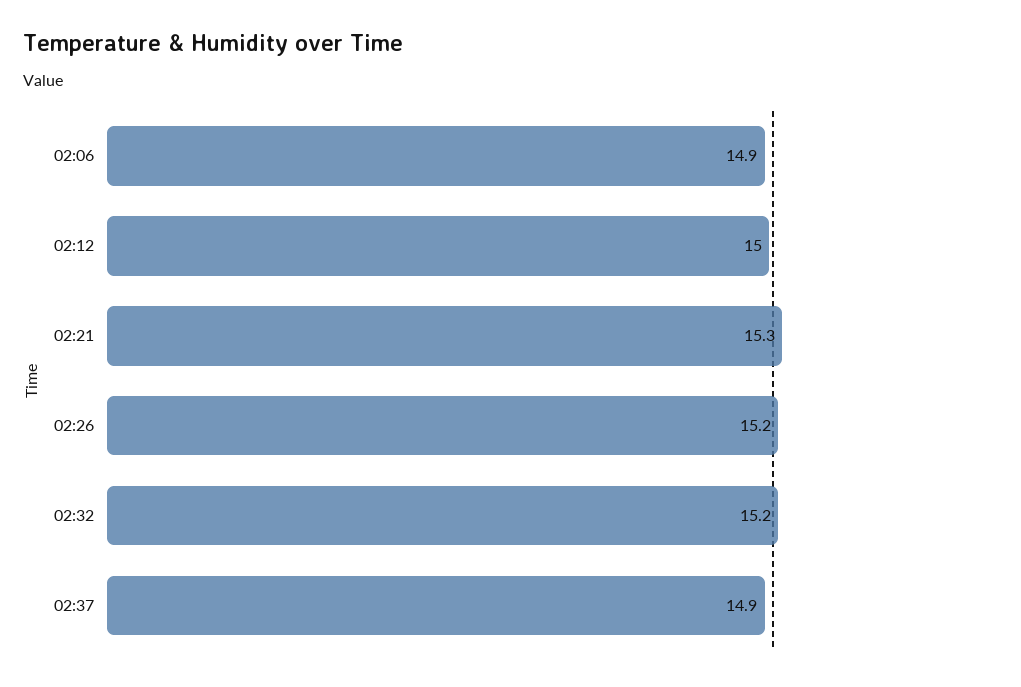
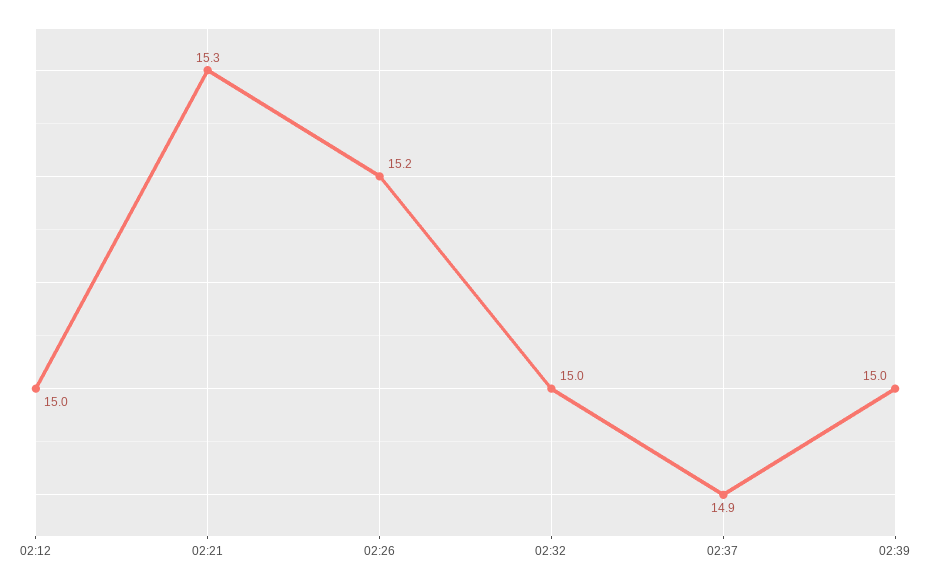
02:06: 14.9 -> none
02:32: 15.2 -> 15
02:39: none -> 15

